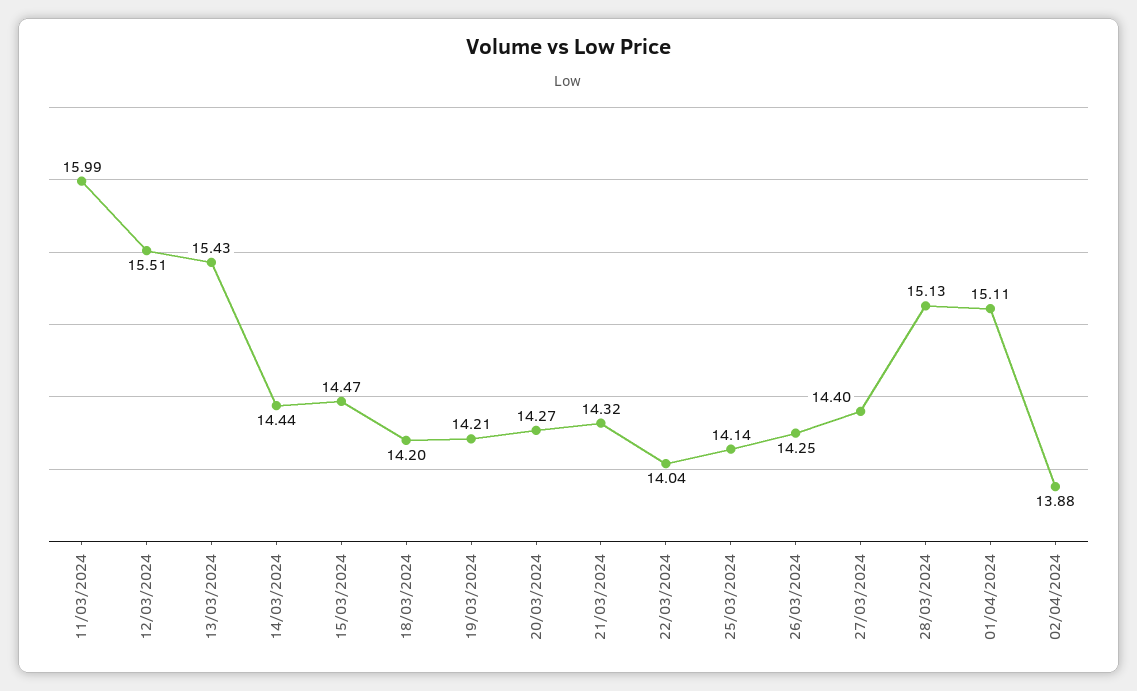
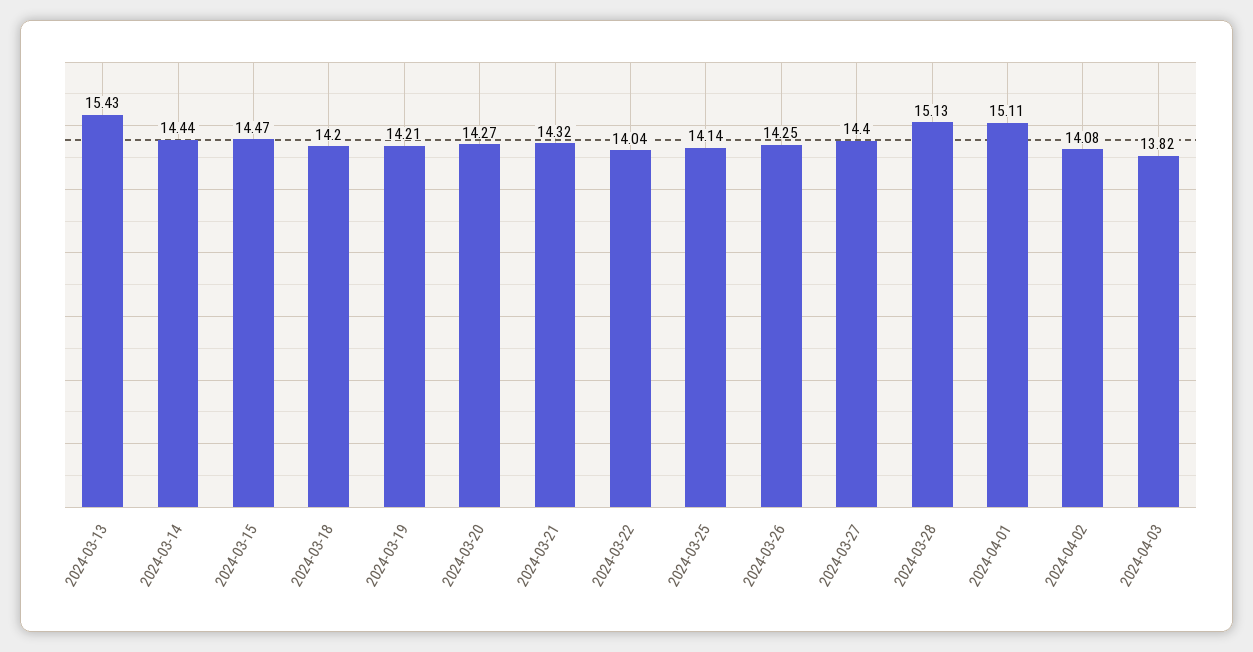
11/03/2024: 15.99 -> none
12/03/2024: 15.51 -> none
02/04/2024: 13.88 -> 14.08
2024-04-03: none -> 13.82

